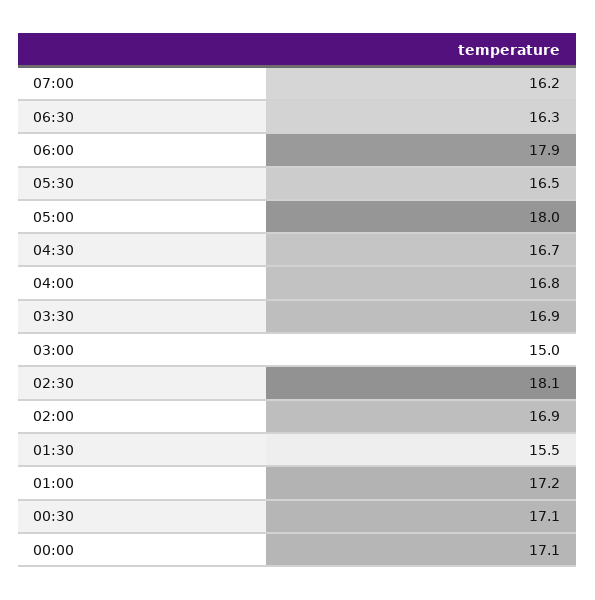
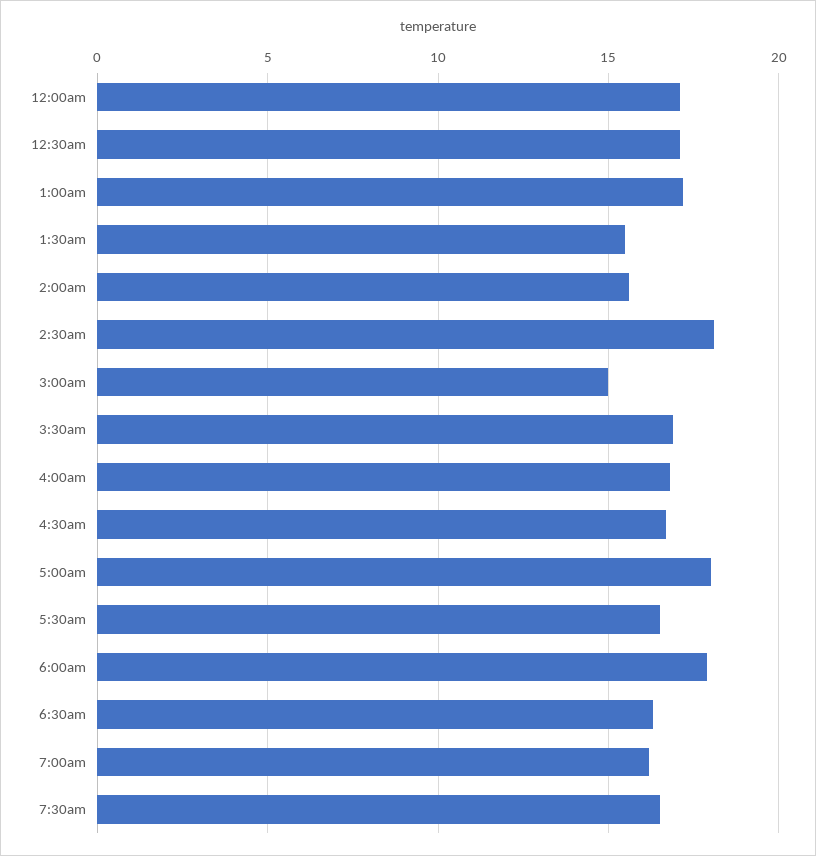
02:00: 16.9 -> 15.5
7:30am: none -> 16.5

